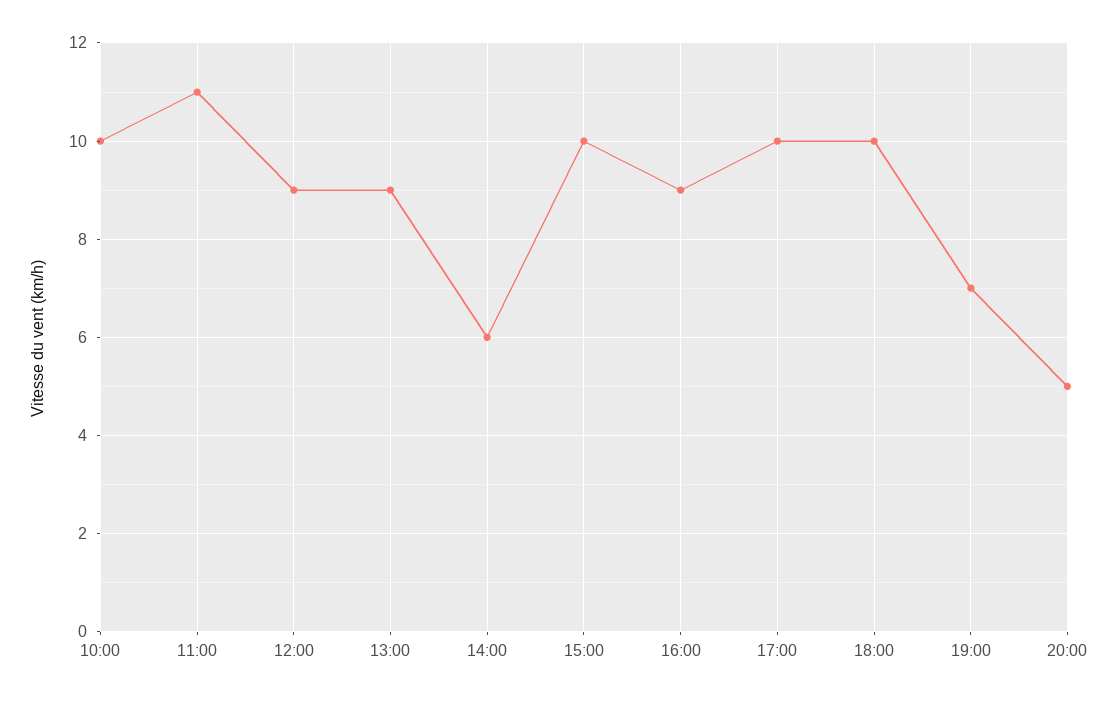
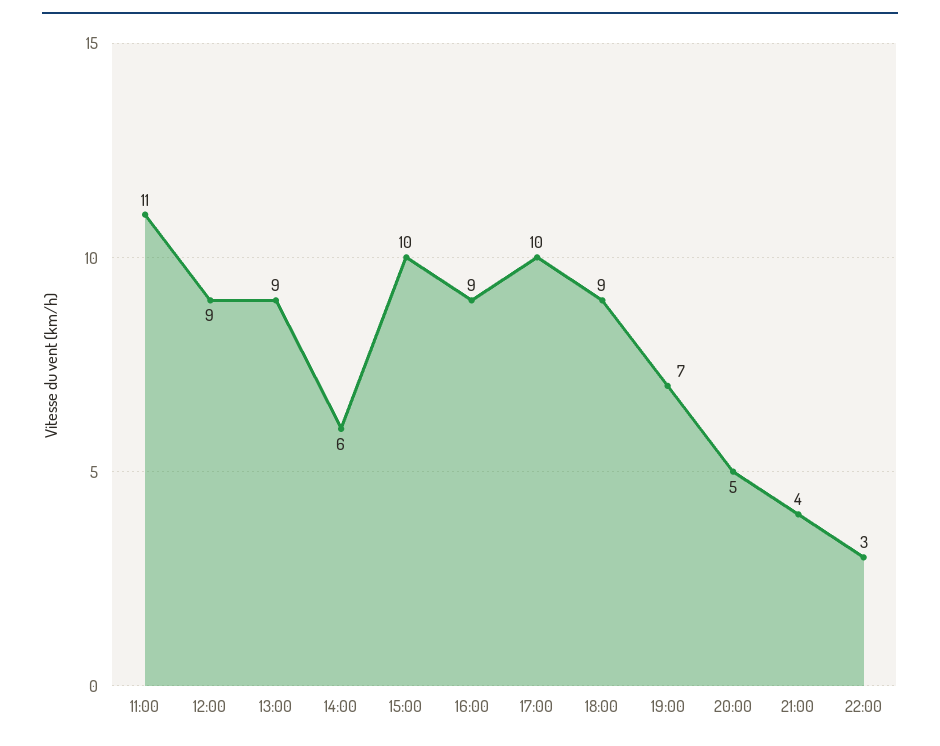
10:00: 10 -> none
18:00: 10 -> 9
21:00: none -> 4
22:00: none -> 3

